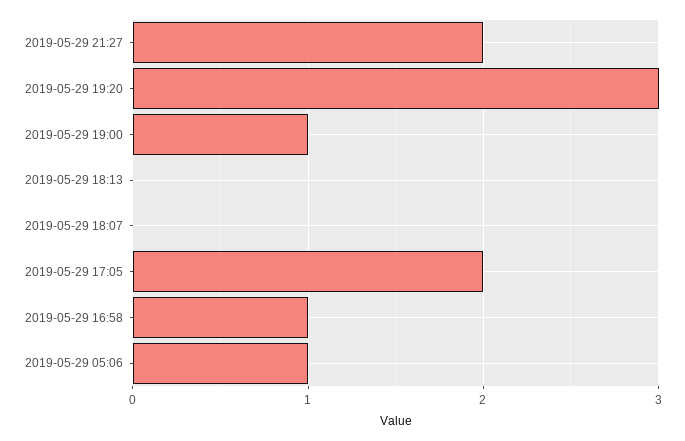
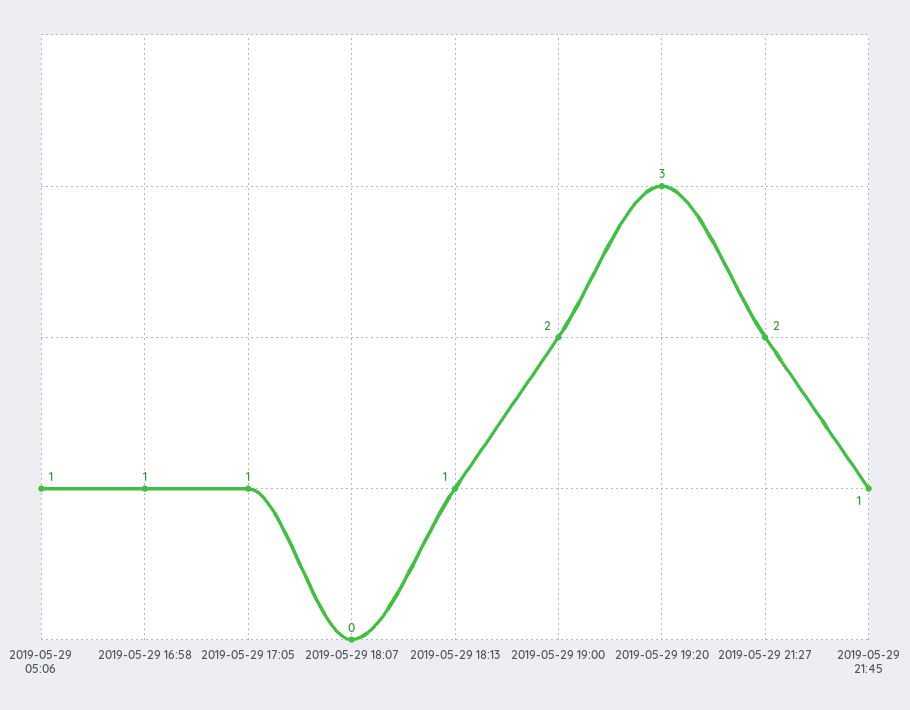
2019-05-29 19:00: 1 -> 2
2019-05-29 18:13: 0 -> 1
2019-05-29 17:05: 2 -> 1
2019-05-29 21:45: none -> 1

